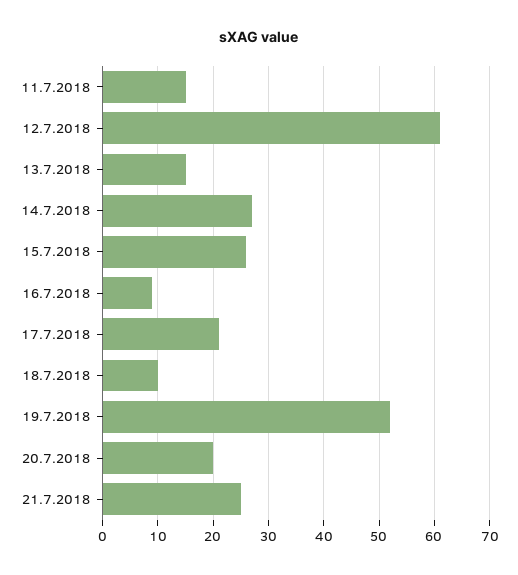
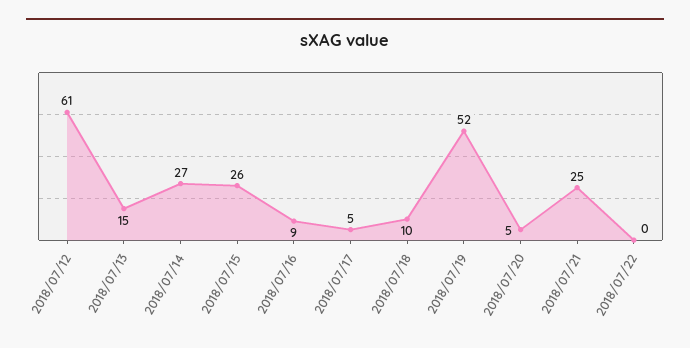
11.7.2018: 15 -> none
17.7.2018: 20 -> 5
20.7.2018: 20 -> 5
2018/07/22: none -> 0

